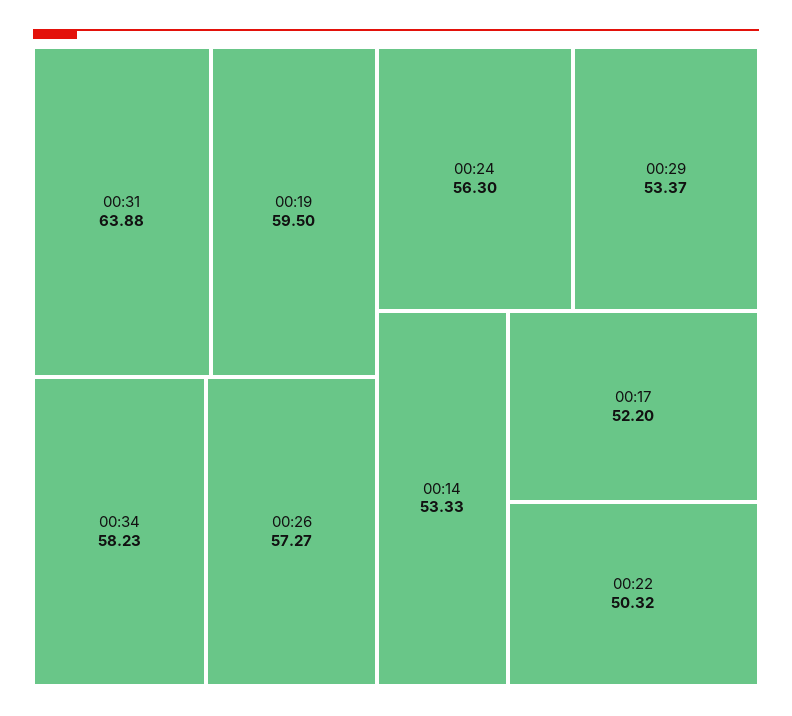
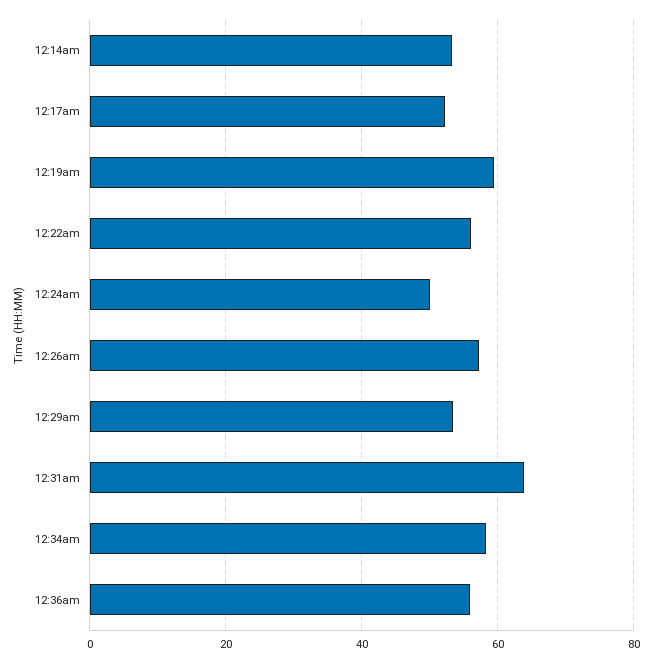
00:24: 56.3 -> 50
00:22: 50.32 -> 56
12:36am: none -> 56

